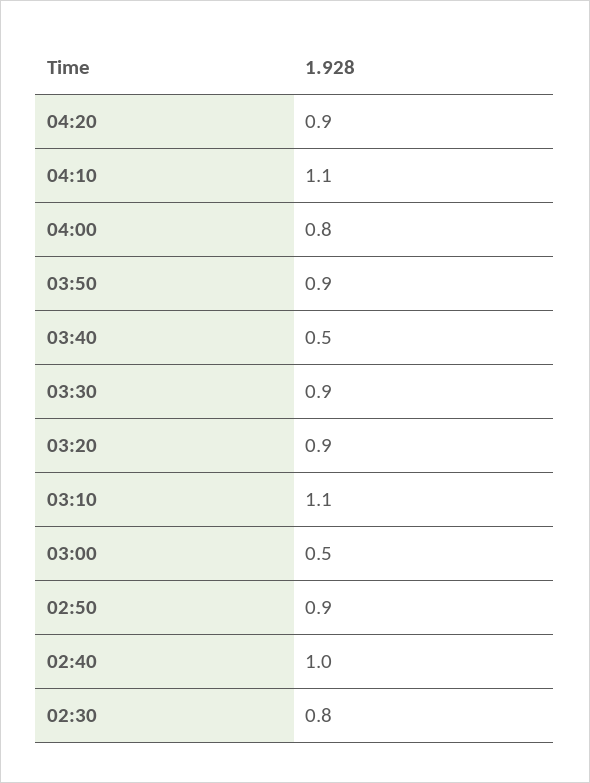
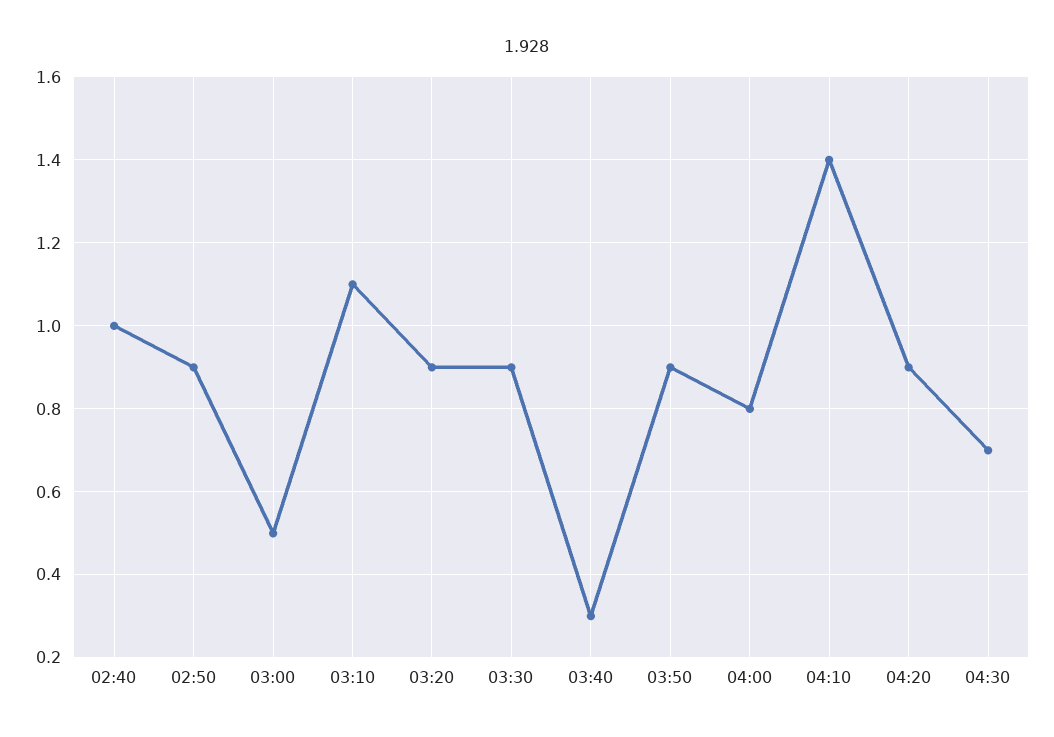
04:10: 1.1 -> 1.4
03:40: 0.5 -> 0.3
02:30: 0.8 -> none
04:30: none -> 0.7

